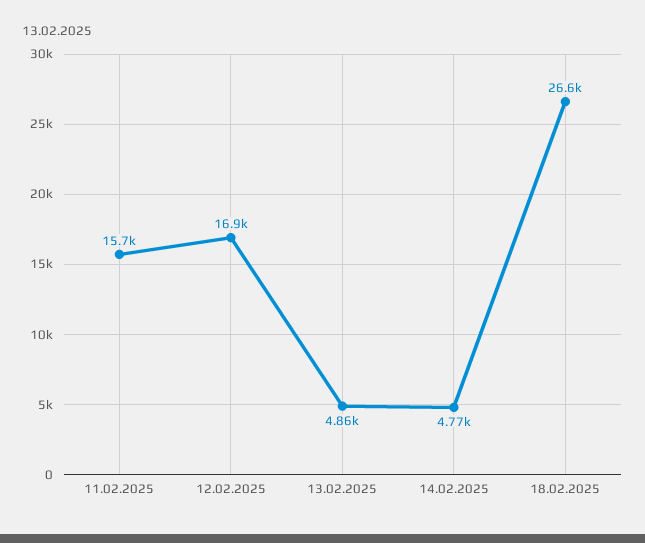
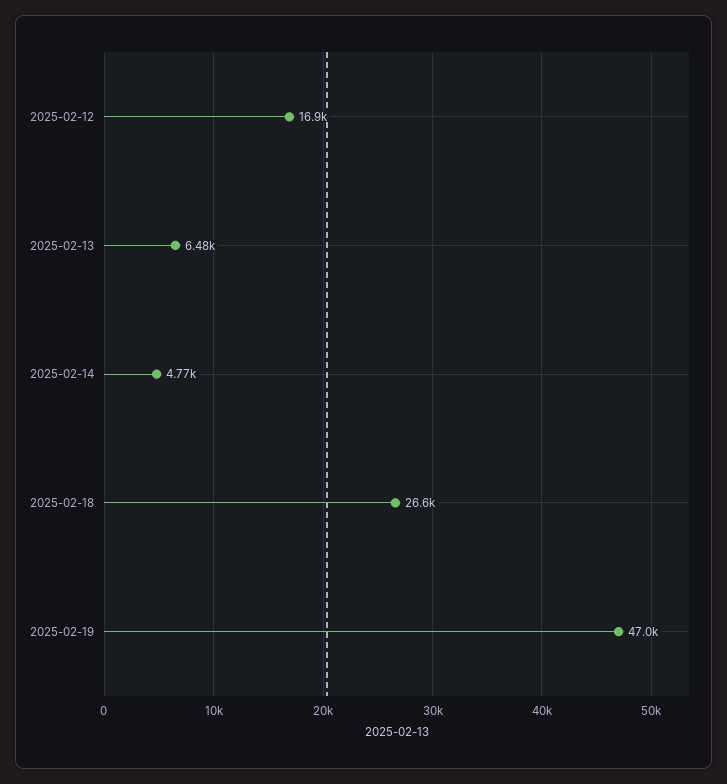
11.02.2025: 15700 -> none
13.02.2025: 4860 -> 6480
2025-02-19: none -> 47000

